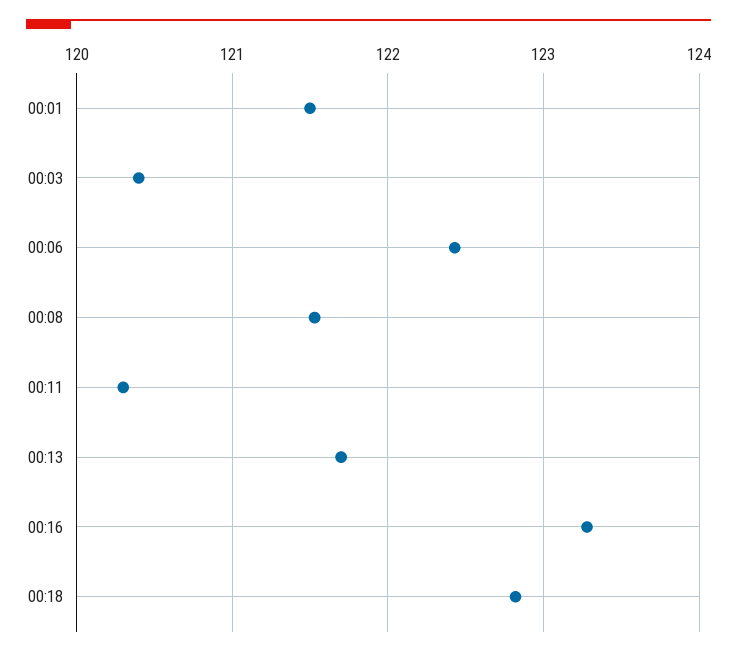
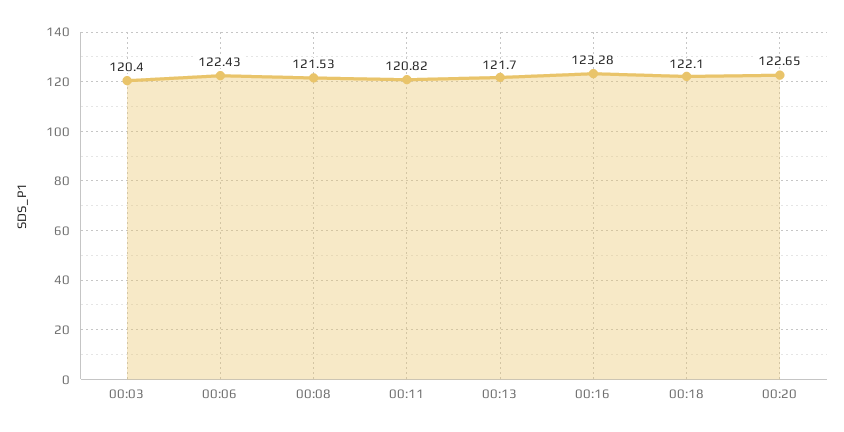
00:01: 121.5 -> none
00:11: 120.3 -> 120.82
00:18: 122.8 -> 122.1
00:20: none -> 122.65

